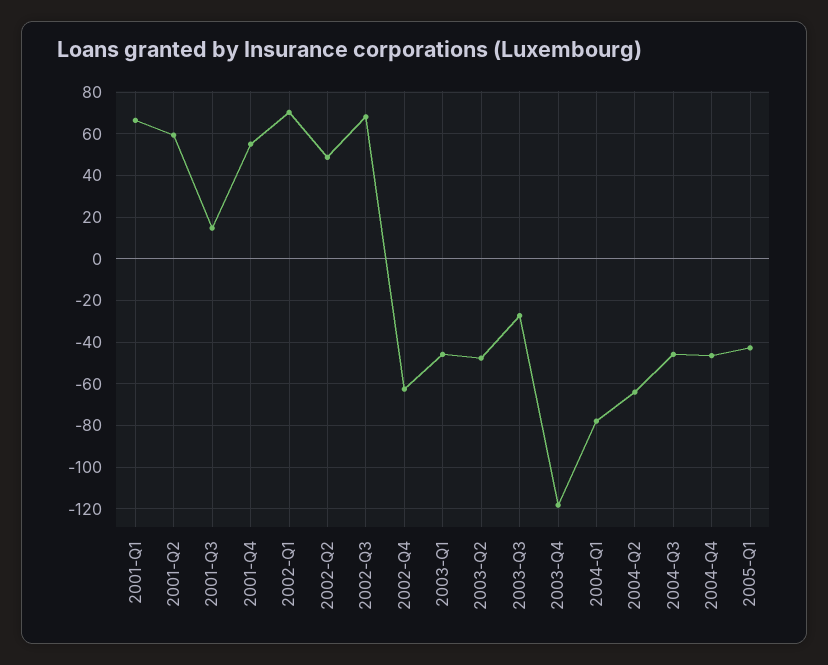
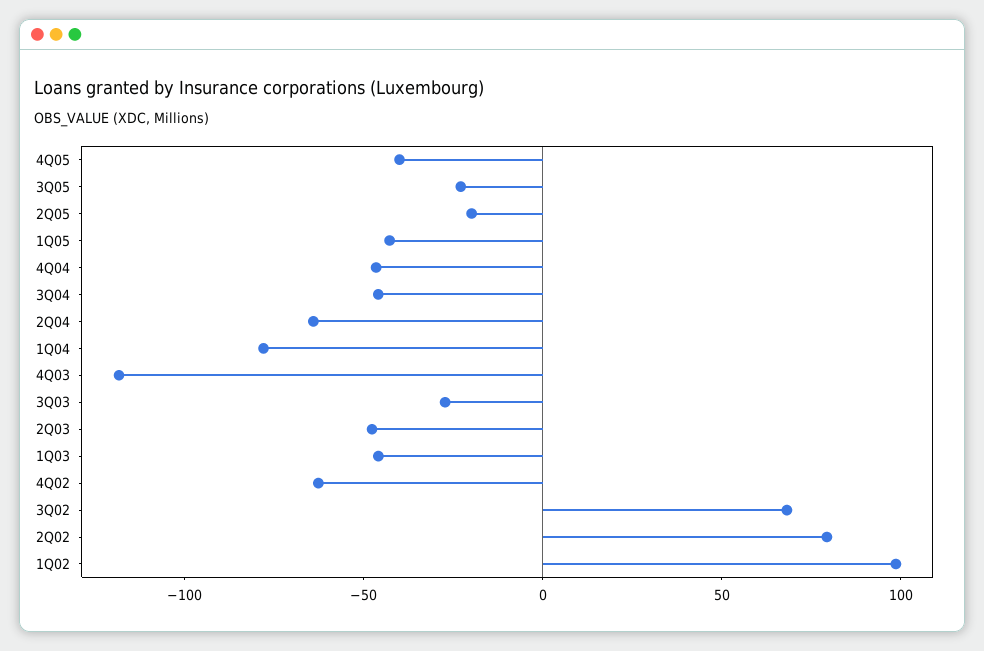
2001-Q1: 65 -> none
2001-Q2: 60 -> none
2001-Q3: 15 -> none
2001-Q4: 55 -> none
2002-Q1: 70 -> 100
2002-Q2: 50 -> 80
4Q05: none -> -40
3Q05: none -> -20
2Q05: none -> -20

